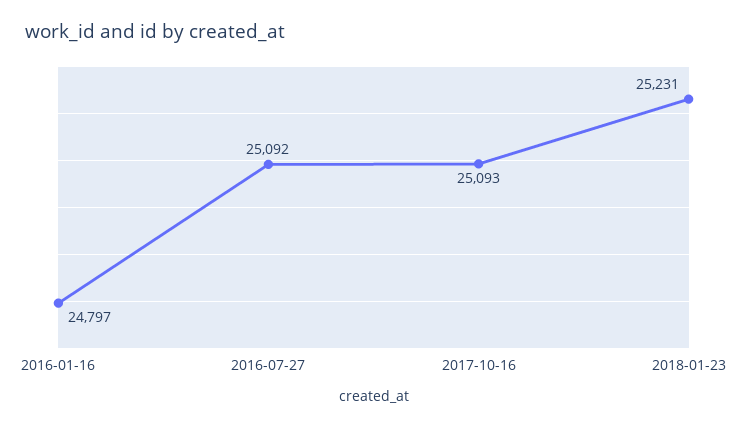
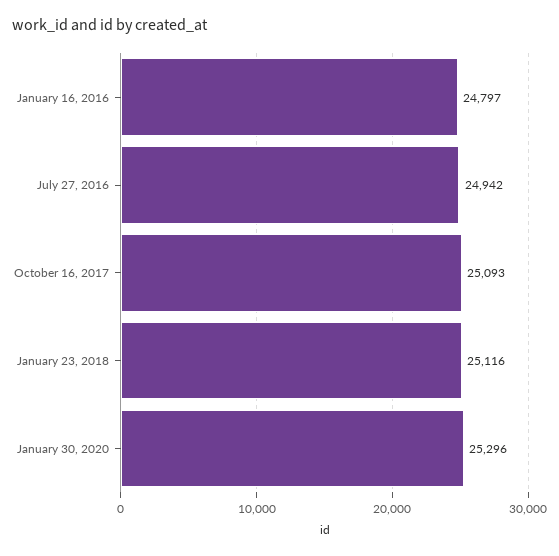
2016-07-27: 25092 -> 24942
2018-01-23: 25231 -> 25116
January 30, 2020: none -> 25296

